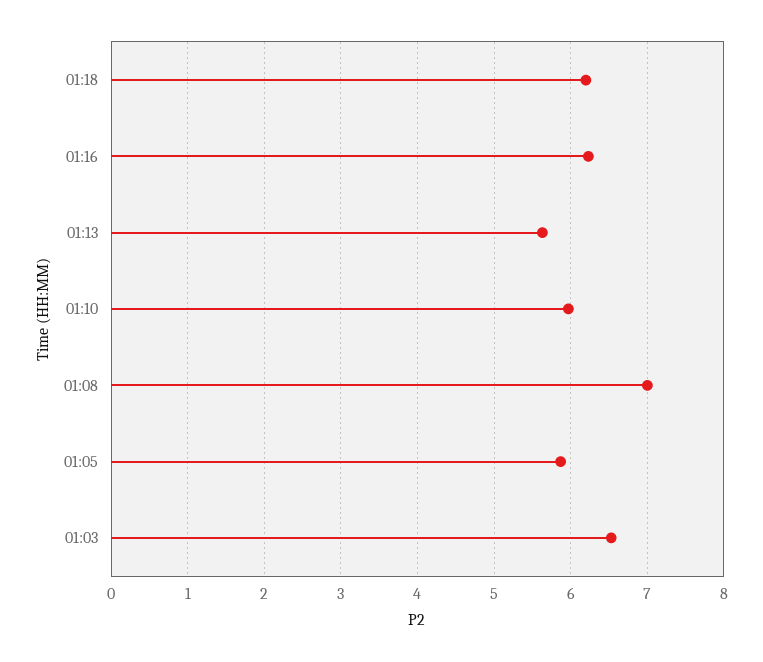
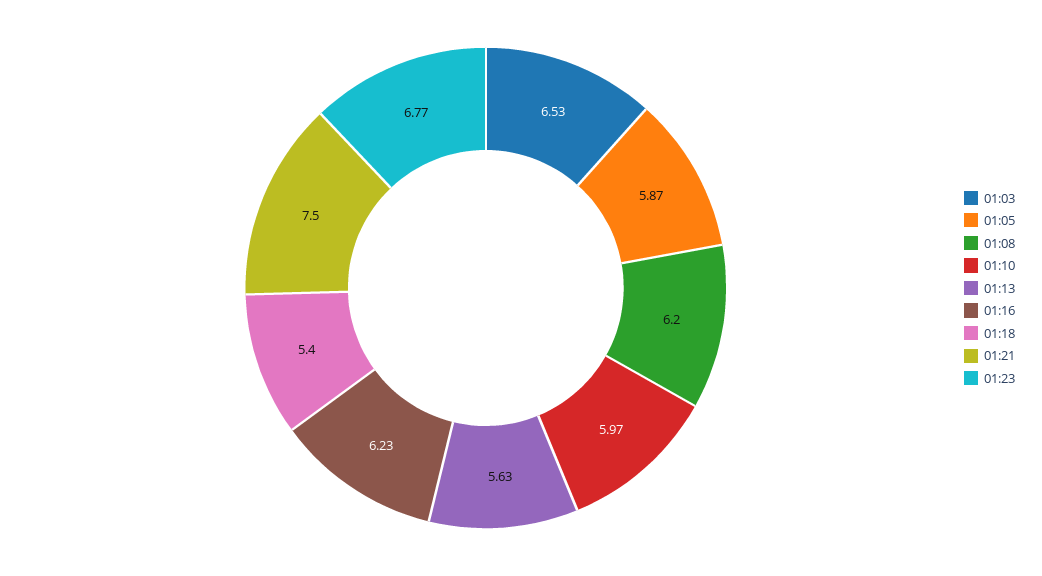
01:18: 6.2 -> 5.4
01:08: 7 -> 6.2
01:21: none -> 7.5
01:23: none -> 6.77

